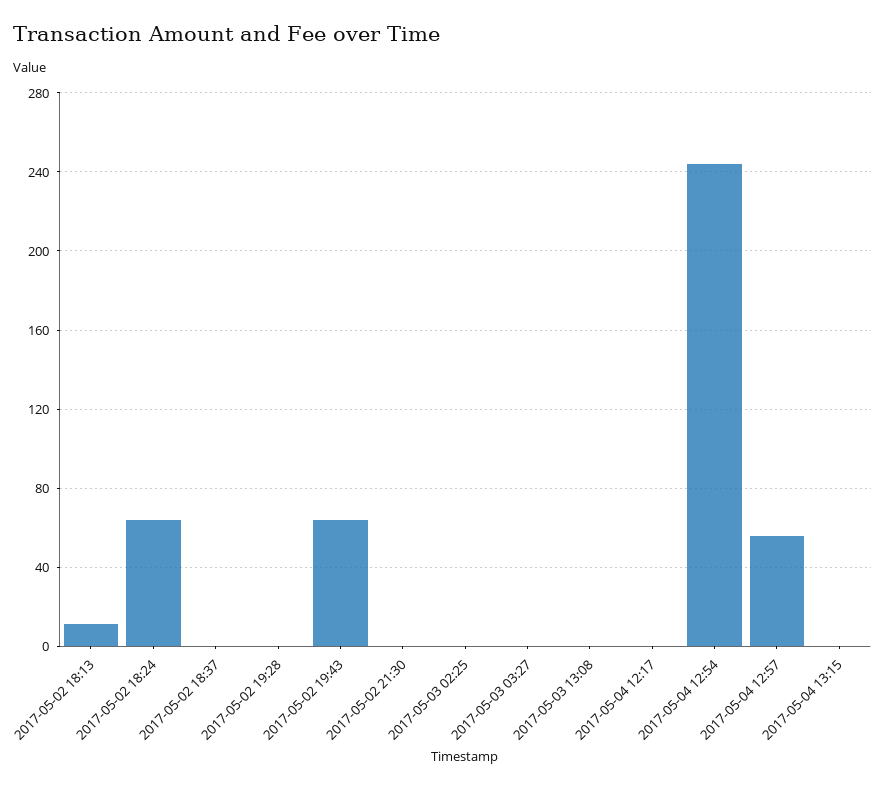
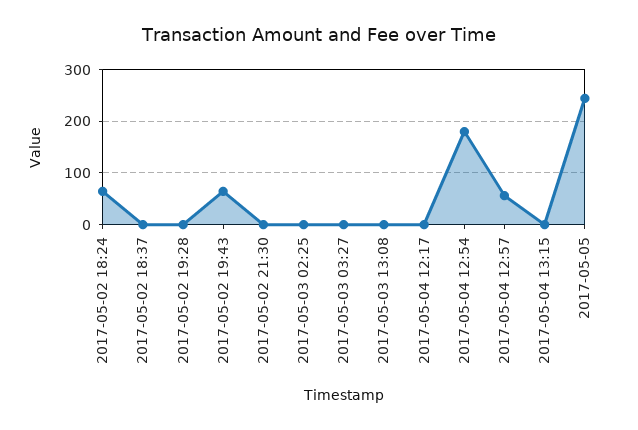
2017-05-02 18:13: 10 -> none
2017-05-04 12:54: 245 -> 180
2017-05-05: none -> 240

